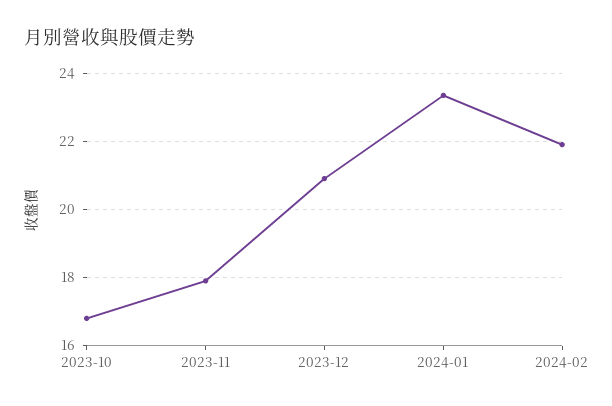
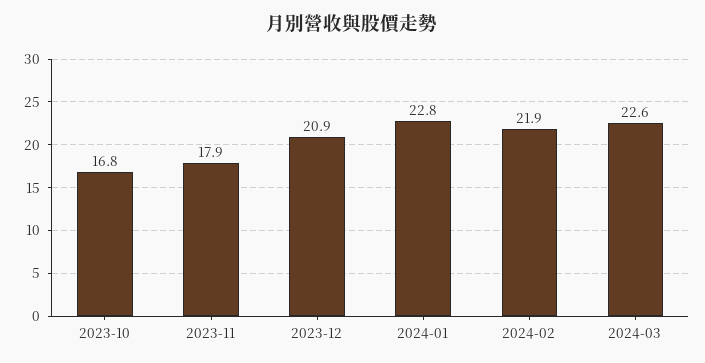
2024-01: 23.4 -> 22.8
2024-03: none -> 22.6

